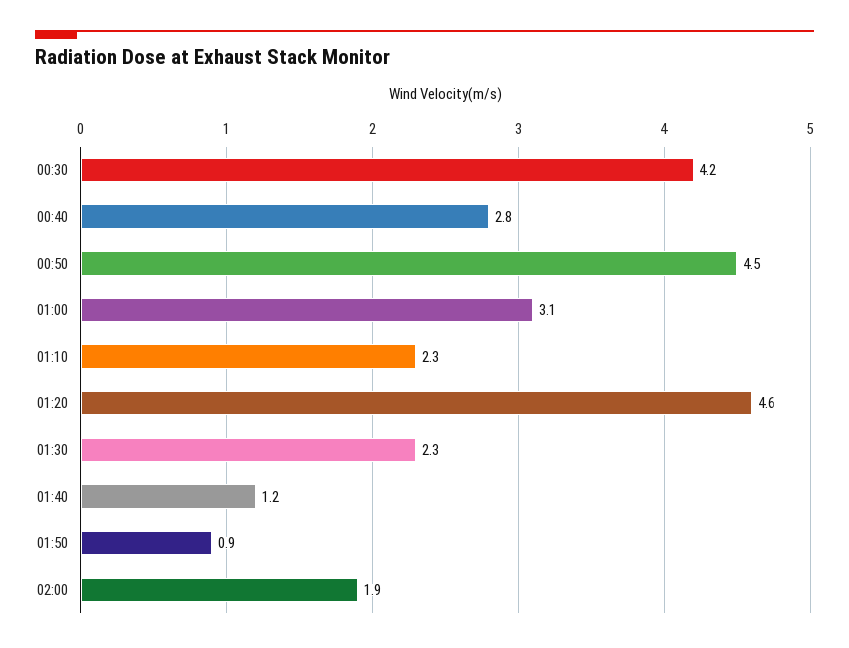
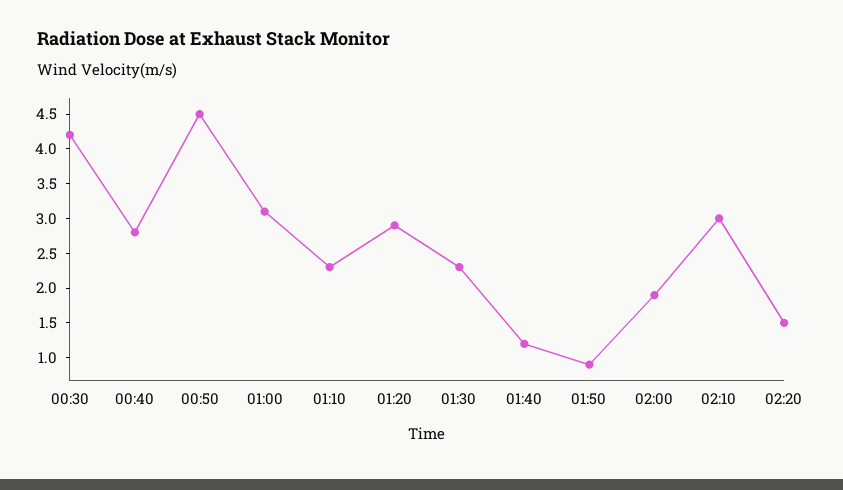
01:20: 4.6 -> 3
02:10: none -> 3
02:20: none -> 1.5

